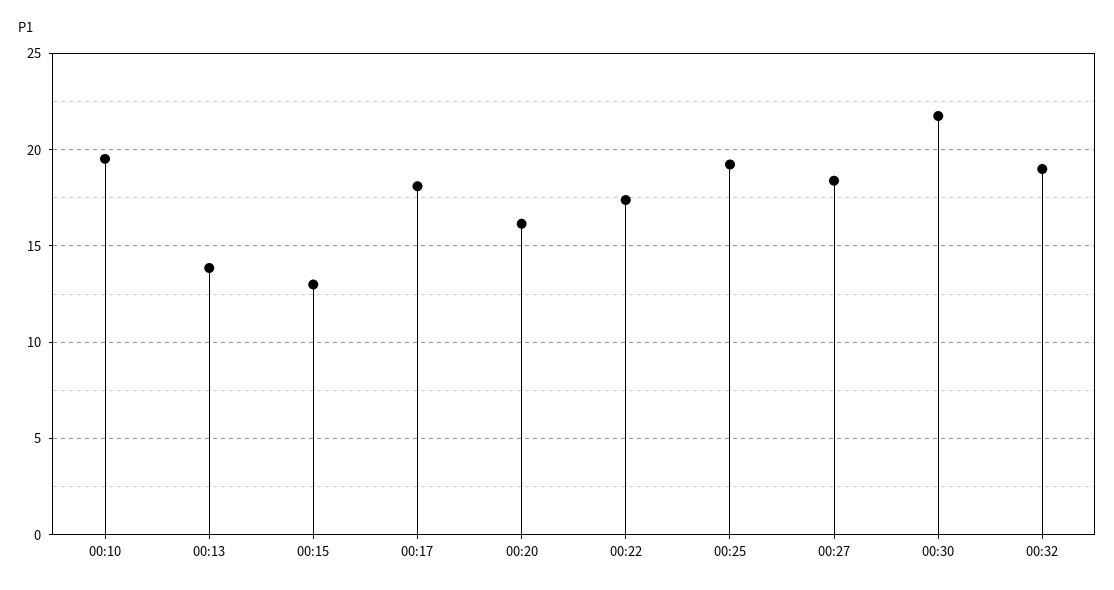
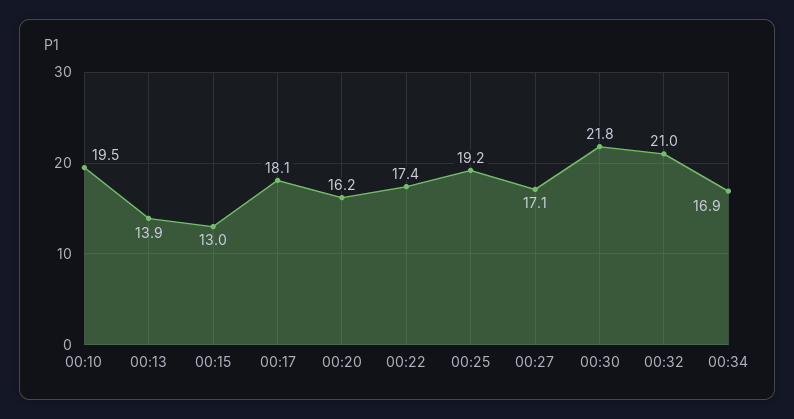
00:27: 18.5 -> 17.1
00:32: 19 -> 21
00:34: none -> 16.9

